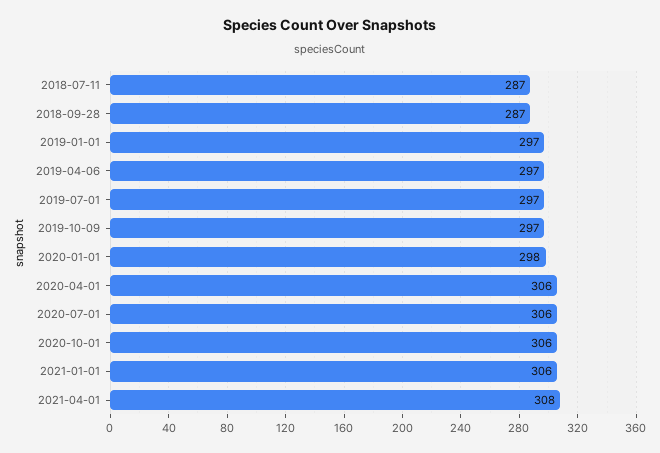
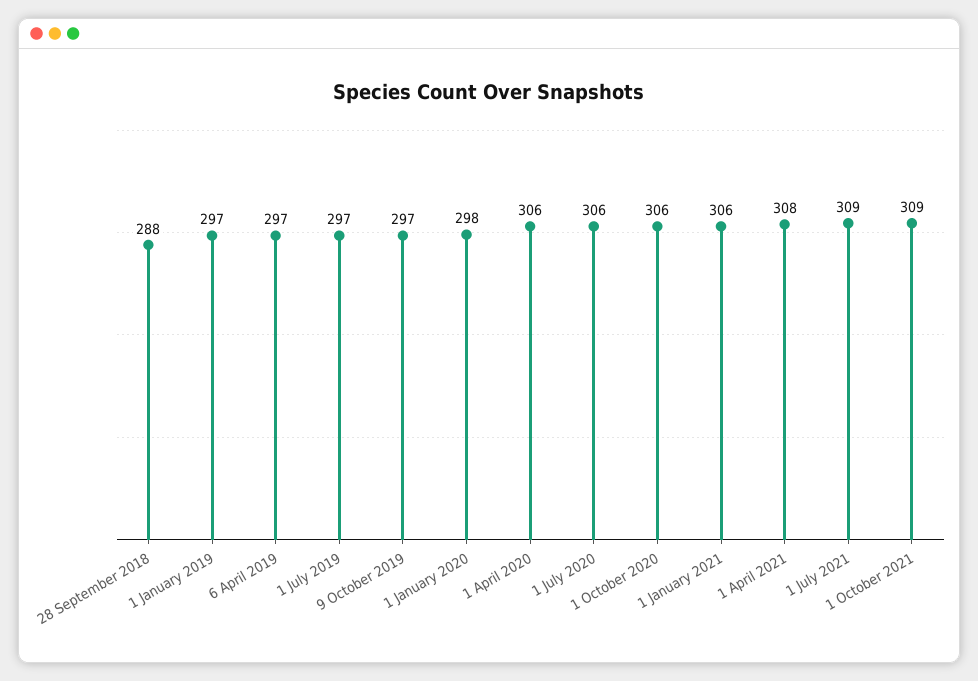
2018-07-11: 287 -> none
2018-09-28: 287 -> 288
1 July 2021: none -> 309
1 October 2021: none -> 309

